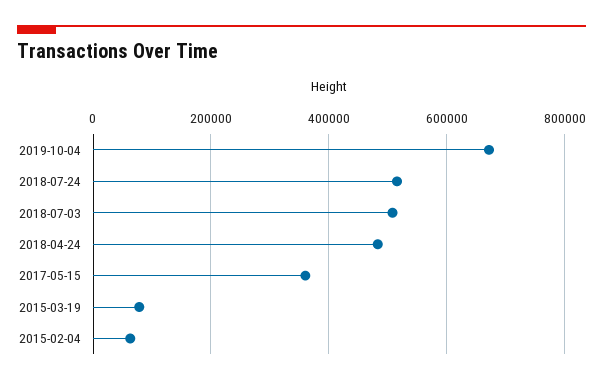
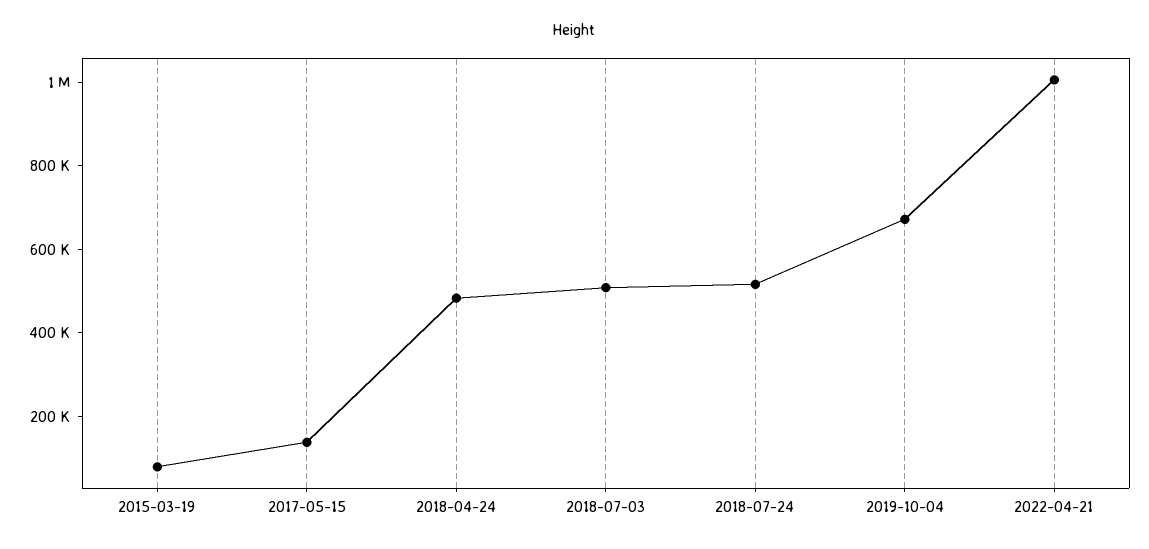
2017-05-15: 360000 -> 150000
2015-02-04: 60000 -> none
2022-04-21: none -> 1000000

